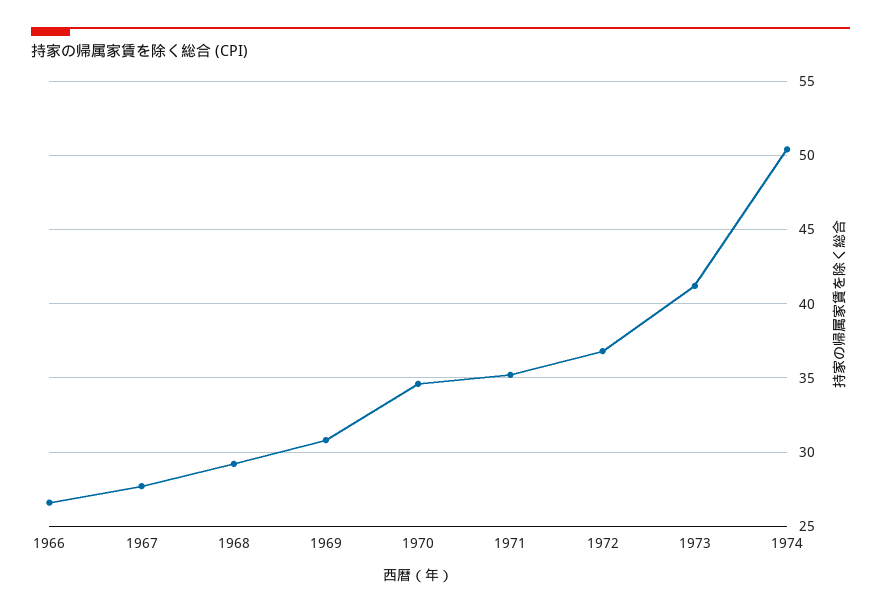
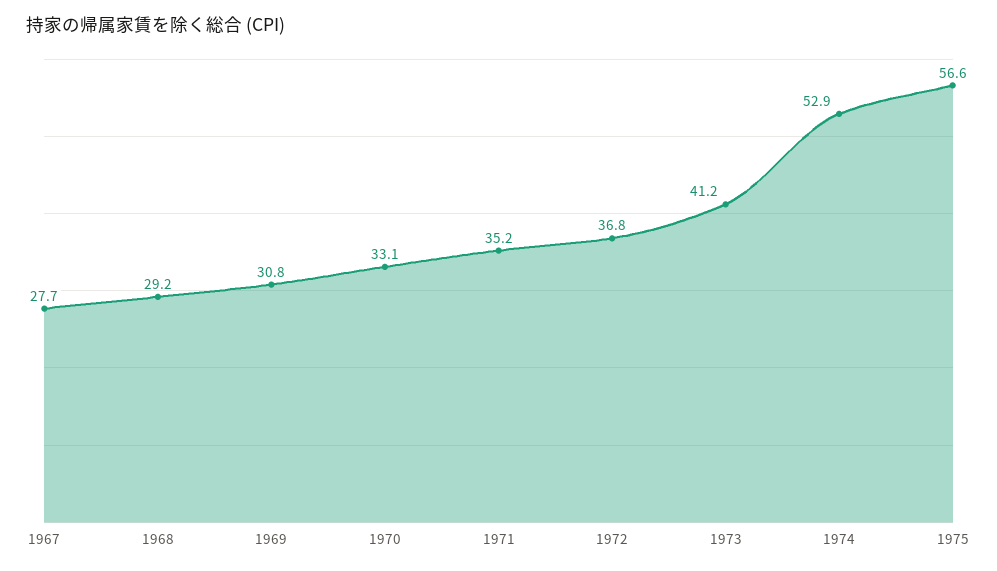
1966: 26.5 -> none
1970: 34.5 -> 33.1
1974: 50.5 -> 52.9
1975: none -> 56.6

